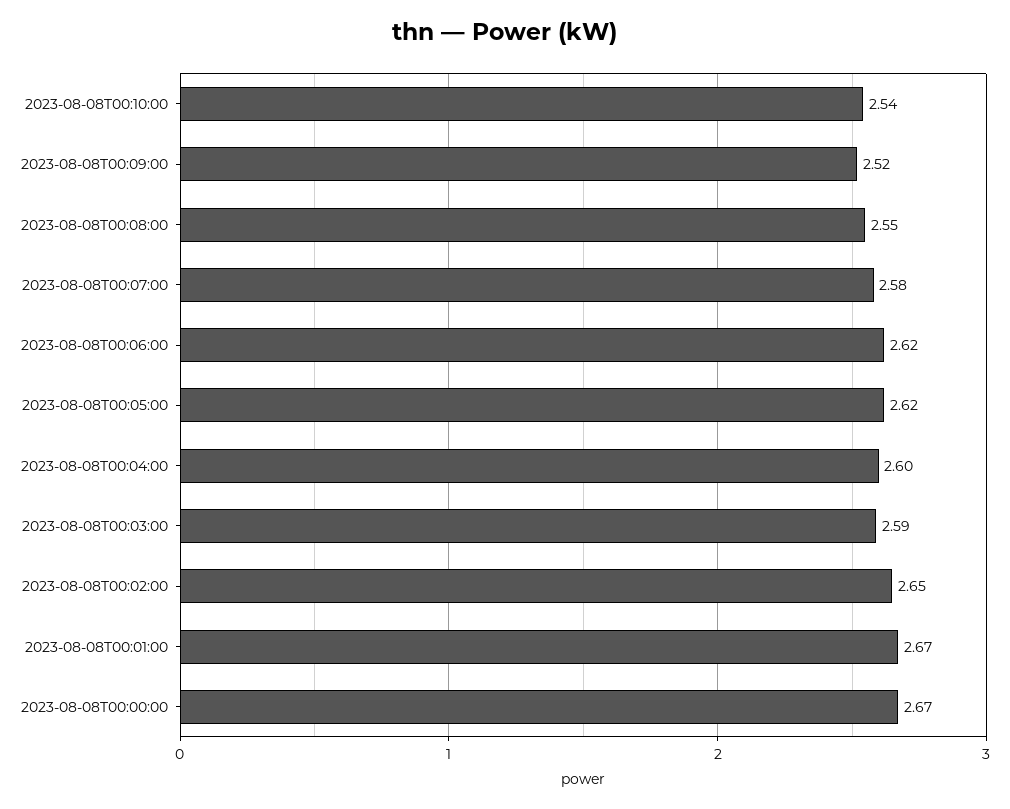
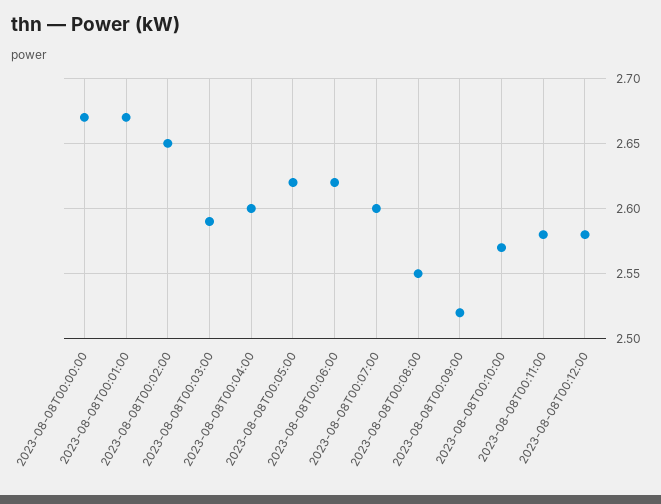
2023-08-08T00:10:00: 2.54 -> 2.57
2023-08-08T00:07:00: 2.58 -> 2.6
2023-08-08T00:11:00: none -> 2.58
2023-08-08T00:12:00: none -> 2.58

